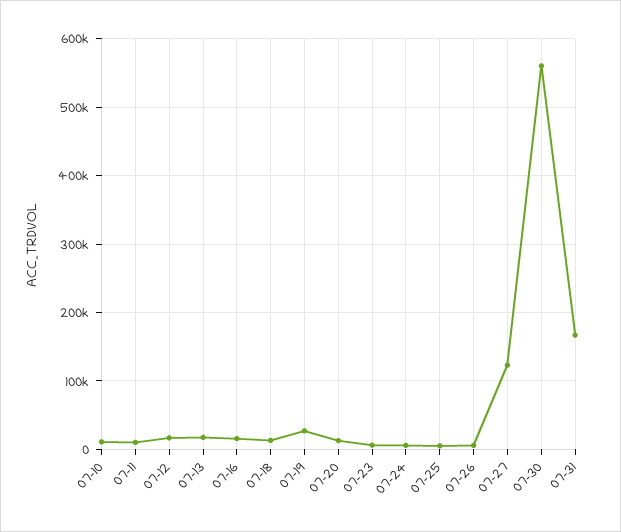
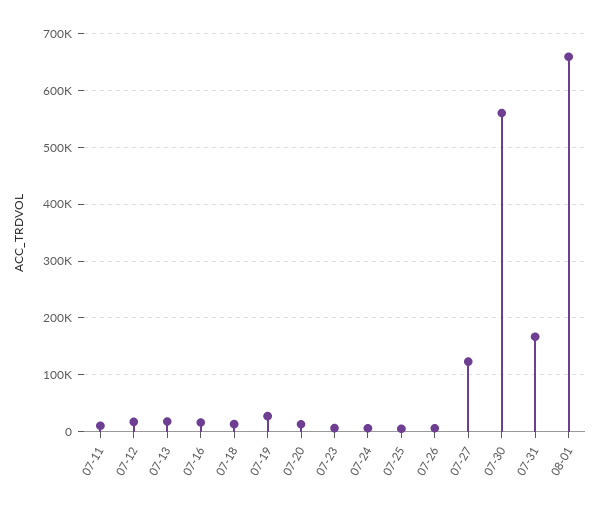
07-10: 10000 -> none
08-01: none -> 660000

